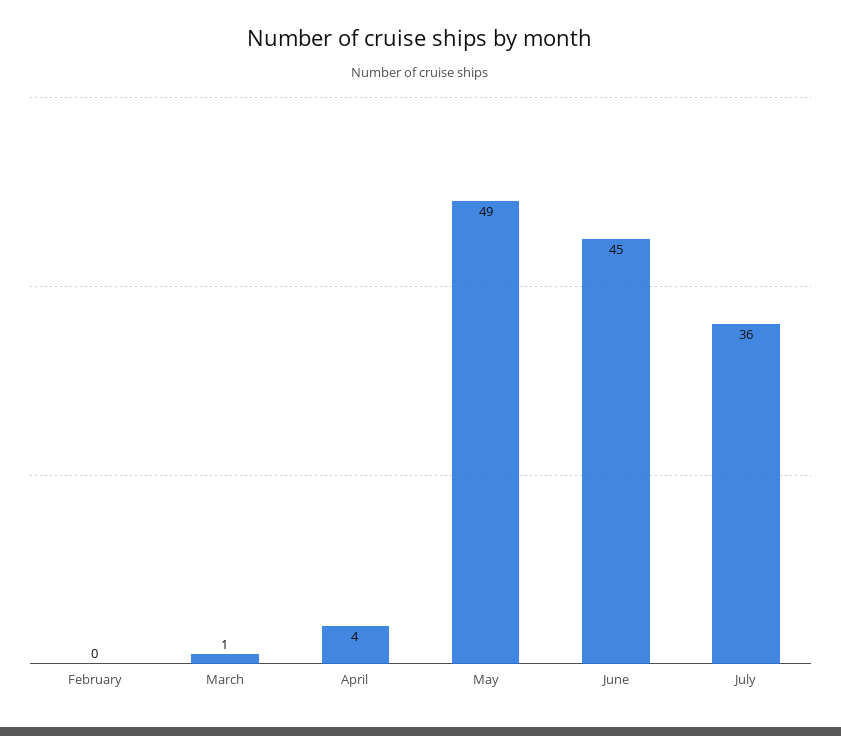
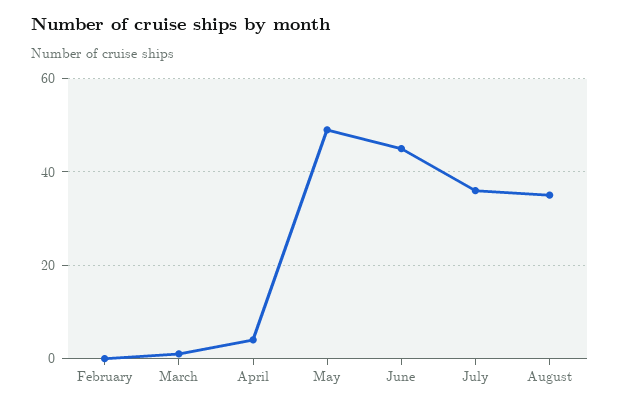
August: none -> 35

